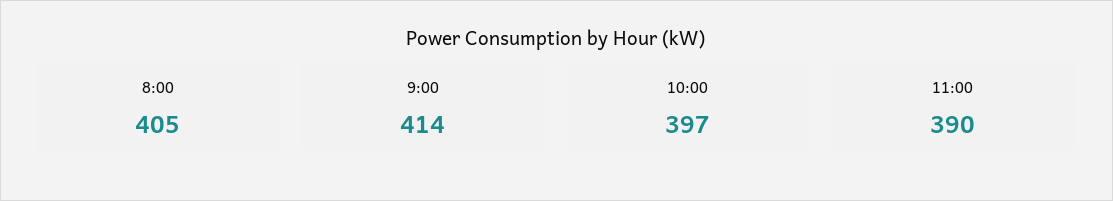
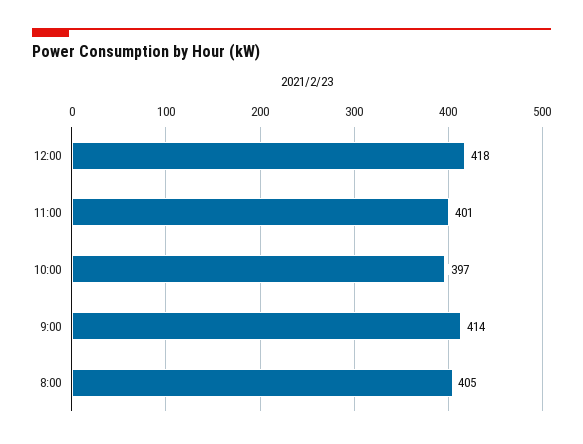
11:00: 390 -> 401
12:00: none -> 418

